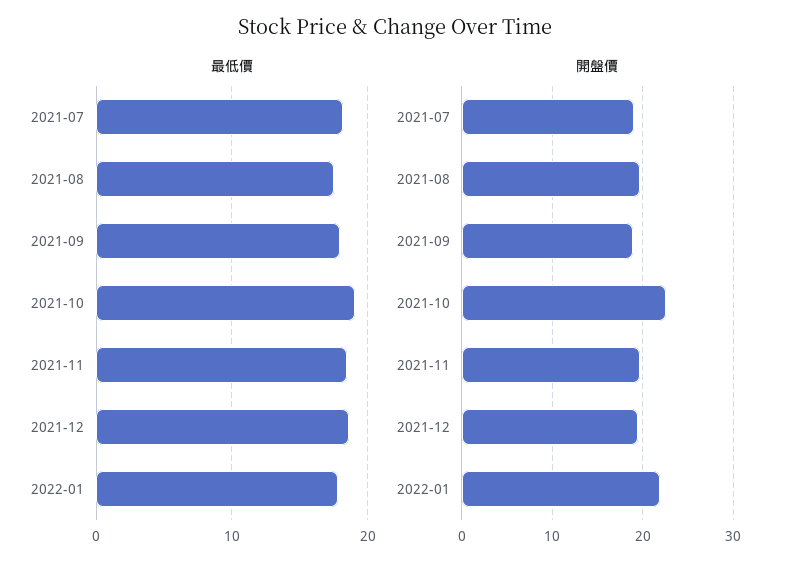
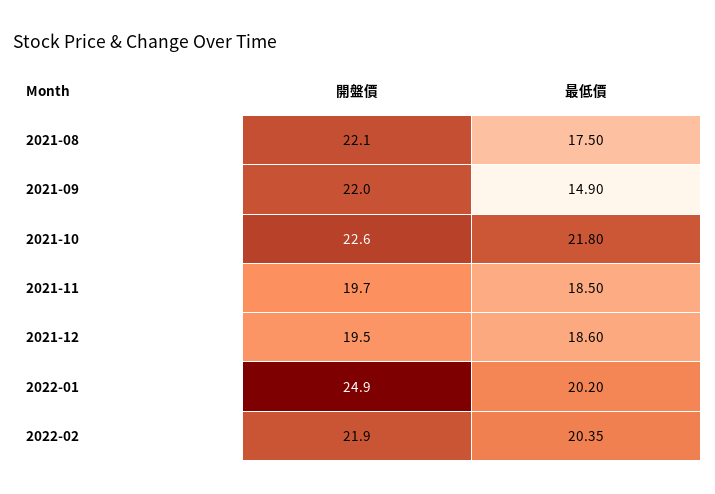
最低價, 2021-07: 18 -> none
最低價, 2021-09: 18 -> 14.9
最低價, 2021-10: 19 -> 21.8
最低價, 2022-01: 18 -> 20.2
開盤價, 2021-07: 19 -> none
開盤價, 2021-08: 20 -> 22.1
開盤價, 2021-09: 19 -> 22
開盤價, 2022-01: 22 -> 24.9
開盤價, 2022-02: none -> 21.9
最低價, 2022-02: none -> 20.35

